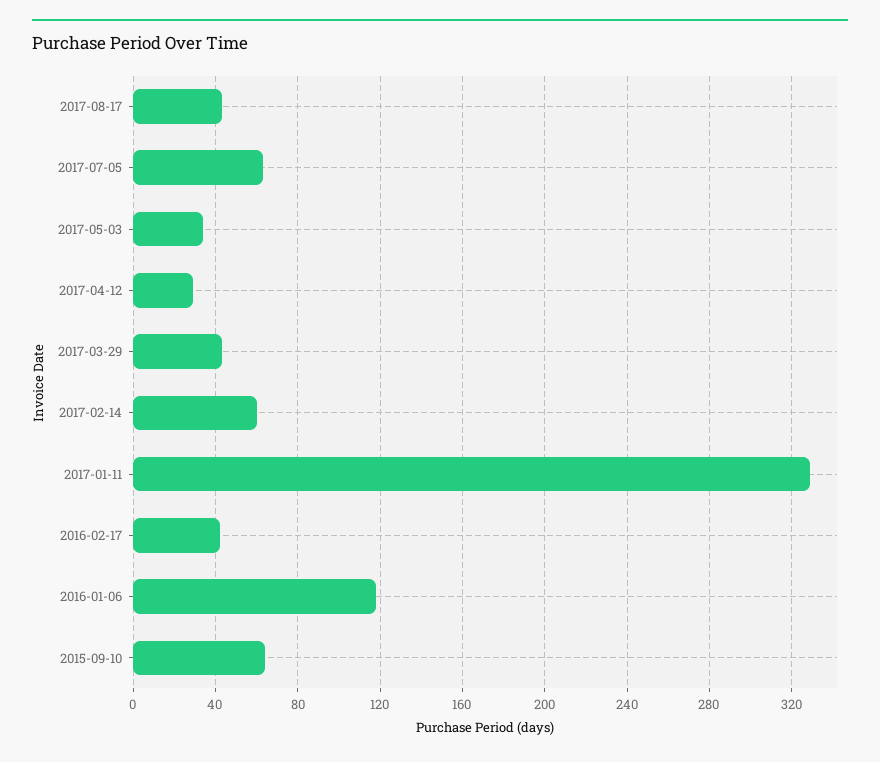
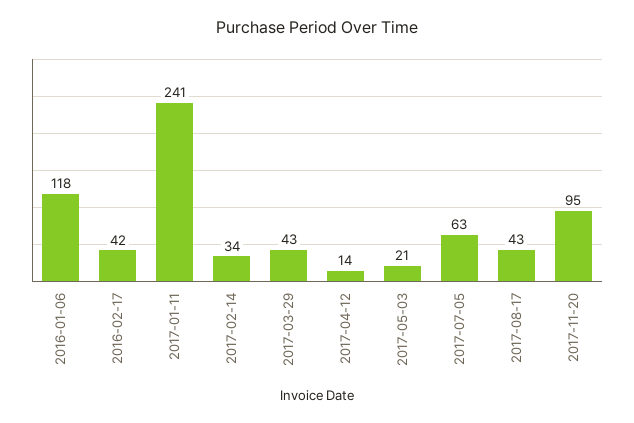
2017-05-03: 35 -> 21
2017-04-12: 30 -> 14
2017-02-14: 60 -> 34
2017-01-11: 330 -> 241
2015-09-10: 65 -> none
2017-11-20: none -> 95

